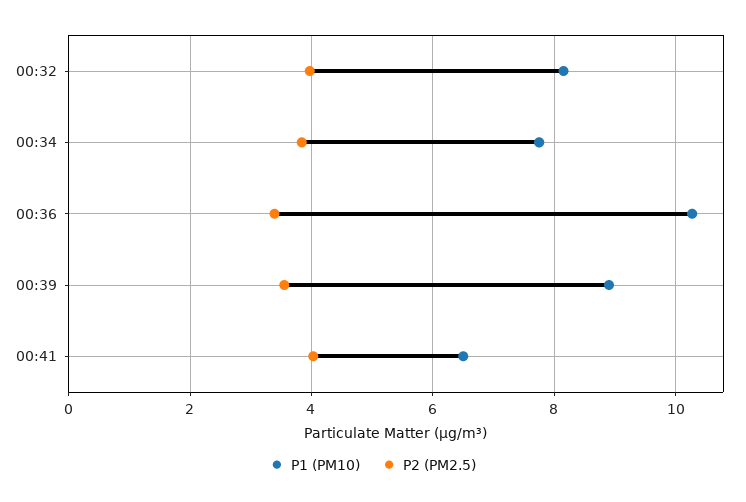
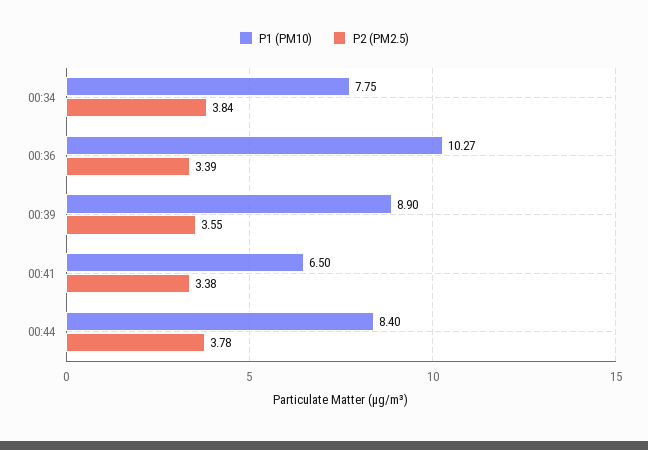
P1 (PM10), 00:32: 8.2 -> none
P2 (PM2.5), 00:32: 4 -> none
P2 (PM2.5), 00:41: 4 -> 3.38
P1 (PM10), 00:44: none -> 8.4
P2 (PM2.5), 00:44: none -> 3.78

